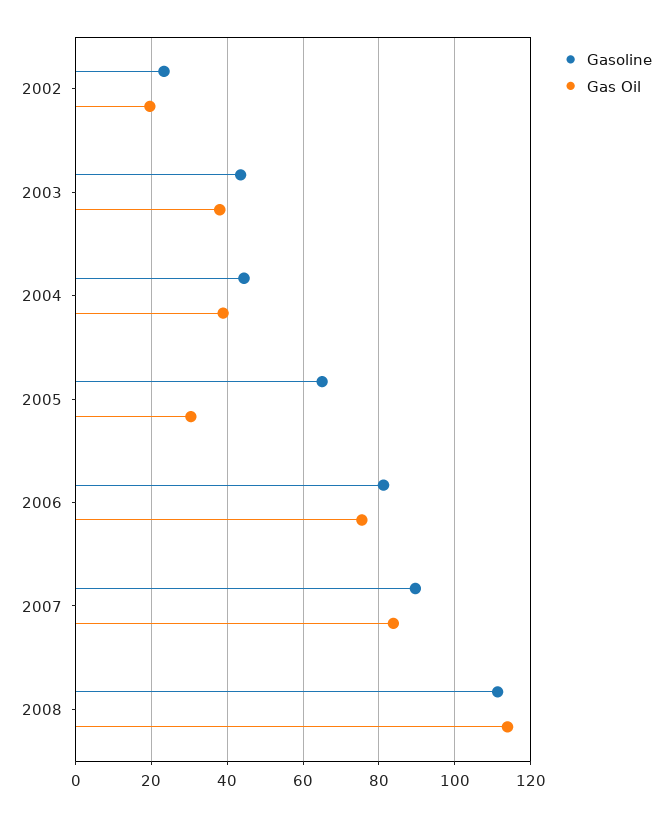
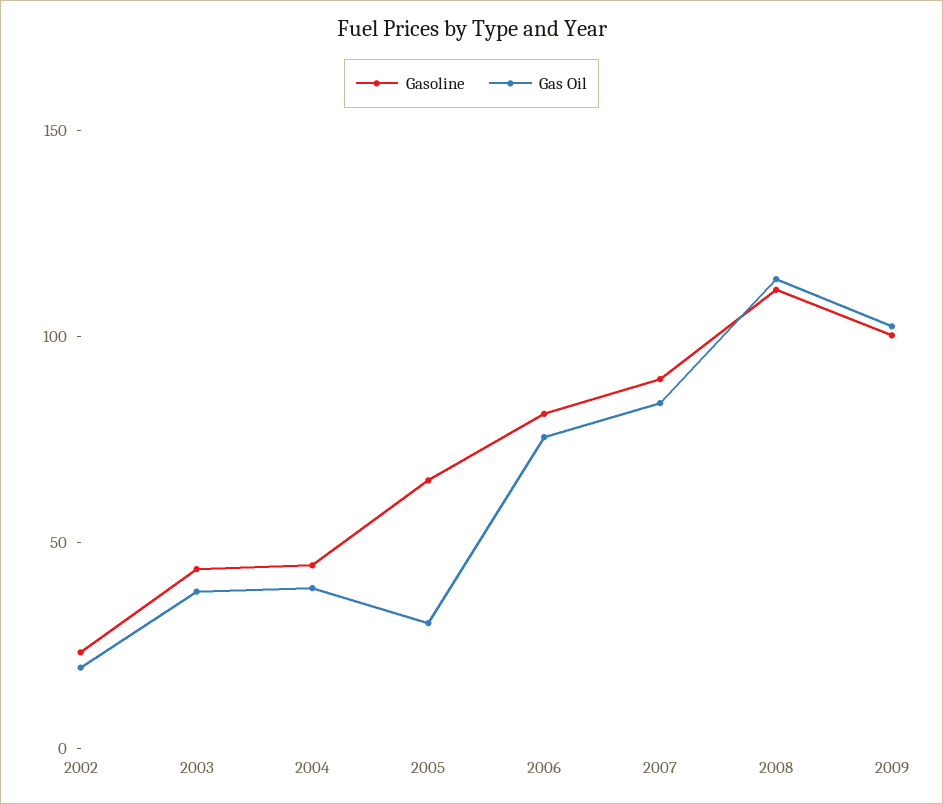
Gasoline, 2009: none -> 100
Gas Oil, 2009: none -> 100

